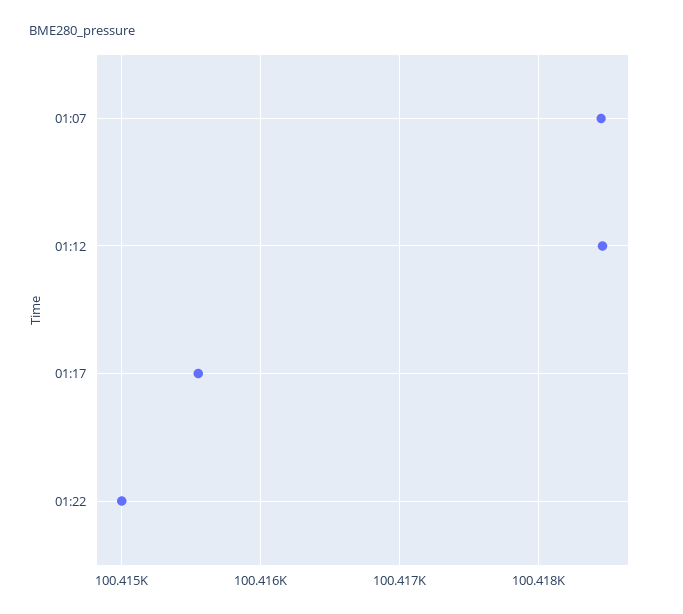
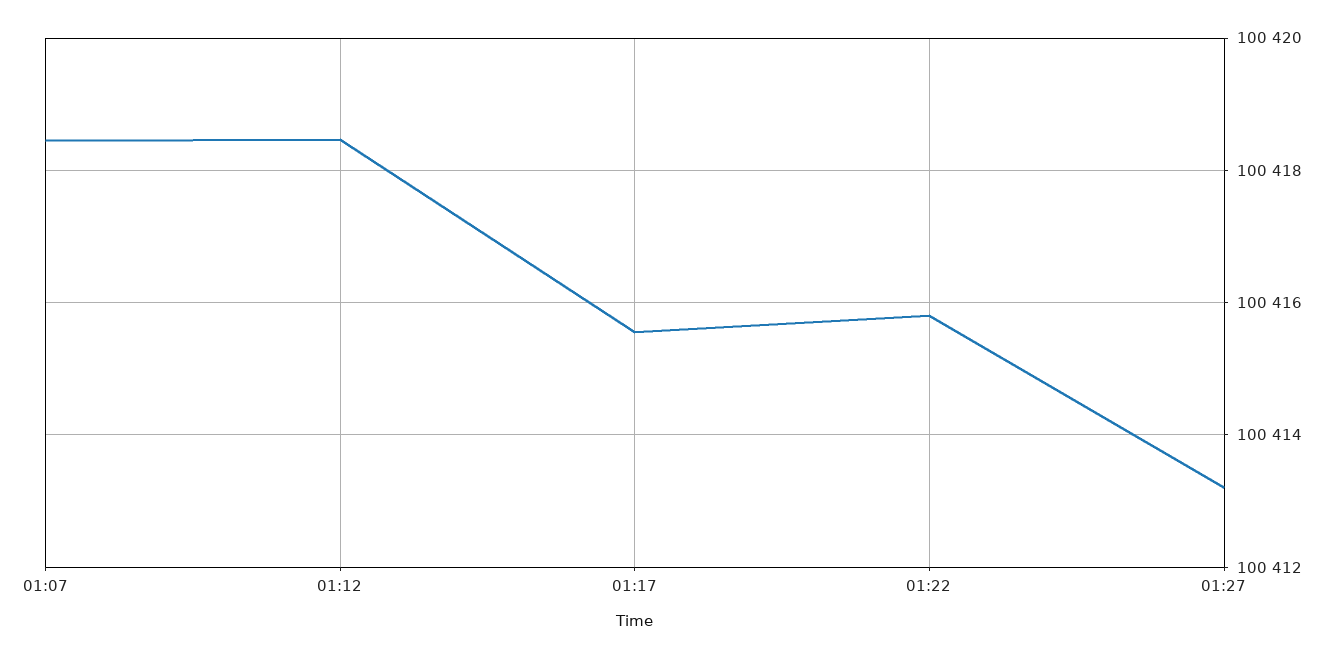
01:22: 100415 -> 100415.8
01:27: none -> 100413.2

